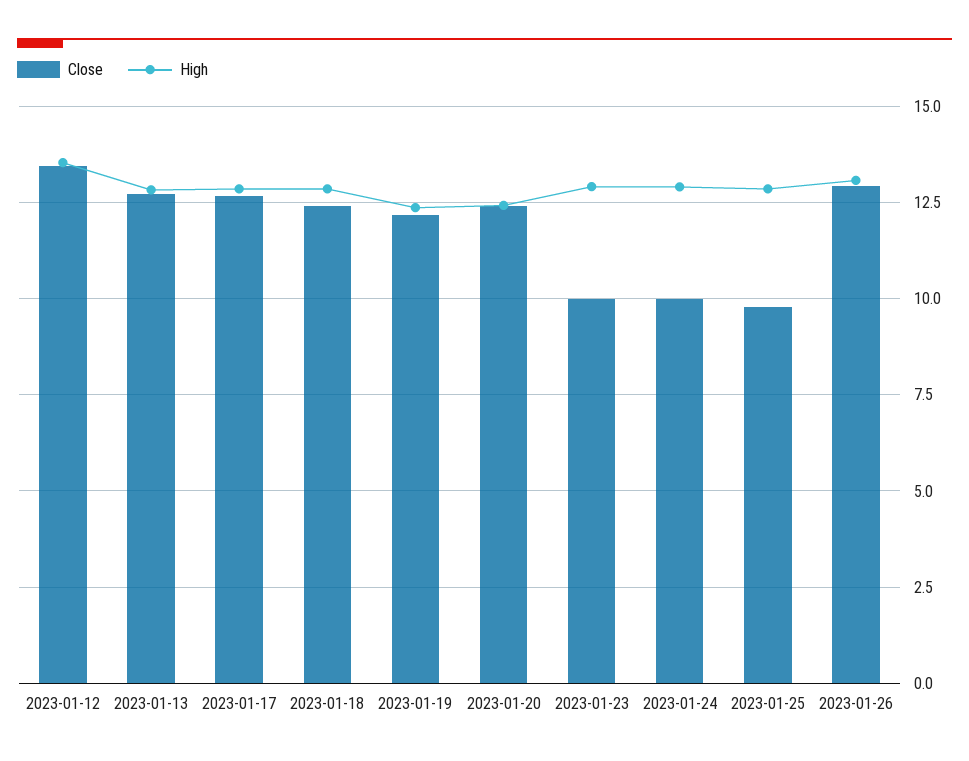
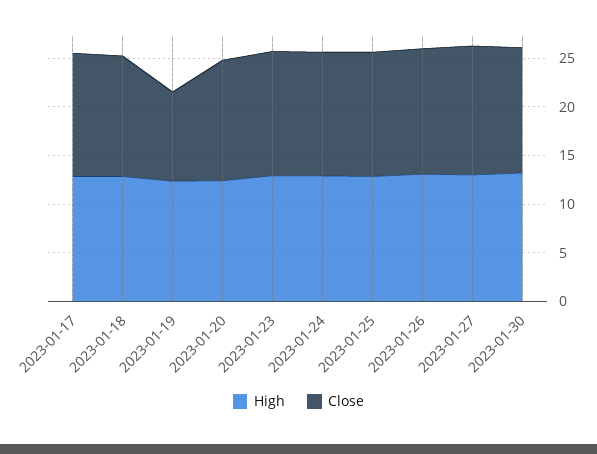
Close, 2023-01-12: 13.5 -> none
High, 2023-01-12: 13.5 -> none
Close, 2023-01-13: 12.75 -> none
High, 2023-01-13: 12.75 -> none
Close, 2023-01-19: 12.25 -> 9
Close, 2023-01-23: 10 -> 13
Close, 2023-01-24: 10 -> 13
Close, 2023-01-25: 9.75 -> 13
High, 2023-01-27: none -> 13
Close, 2023-01-27: none -> 13
High, 2023-01-30: none -> 13
Close, 2023-01-30: none -> 13

